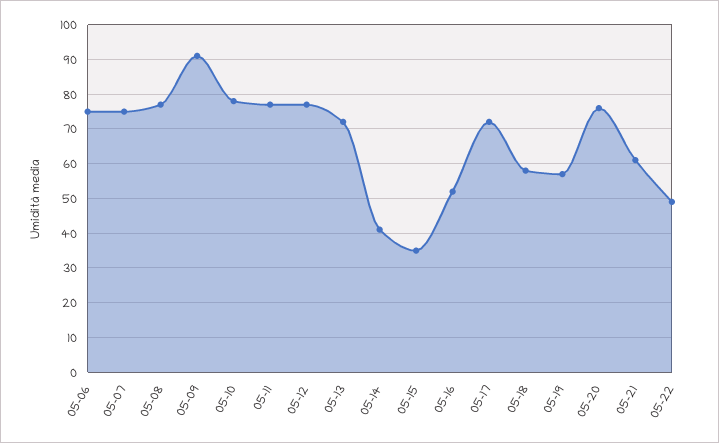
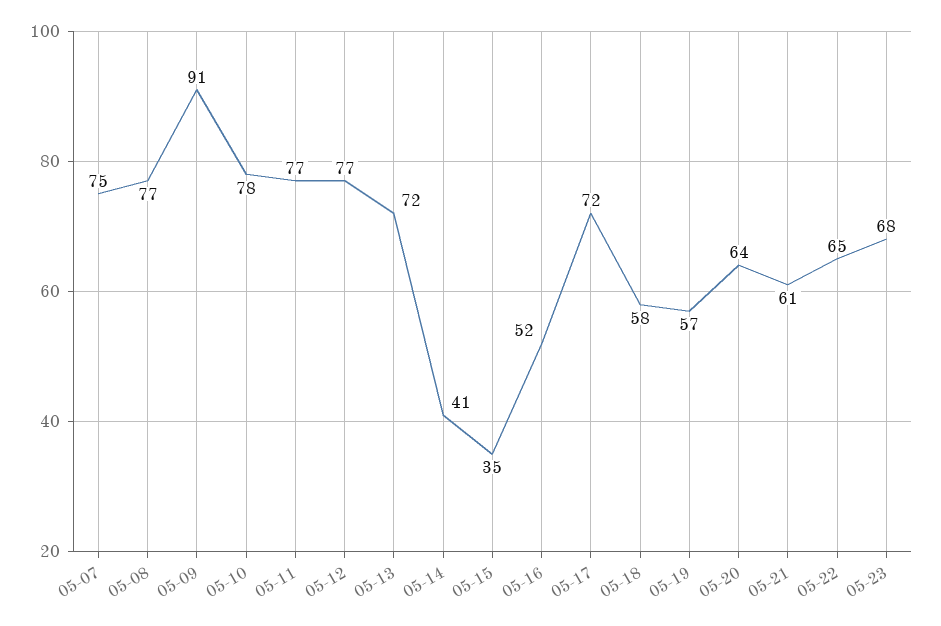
05-06: 75 -> none
05-20: 75 -> 64
05-22: 50 -> 65
05-23: none -> 68

